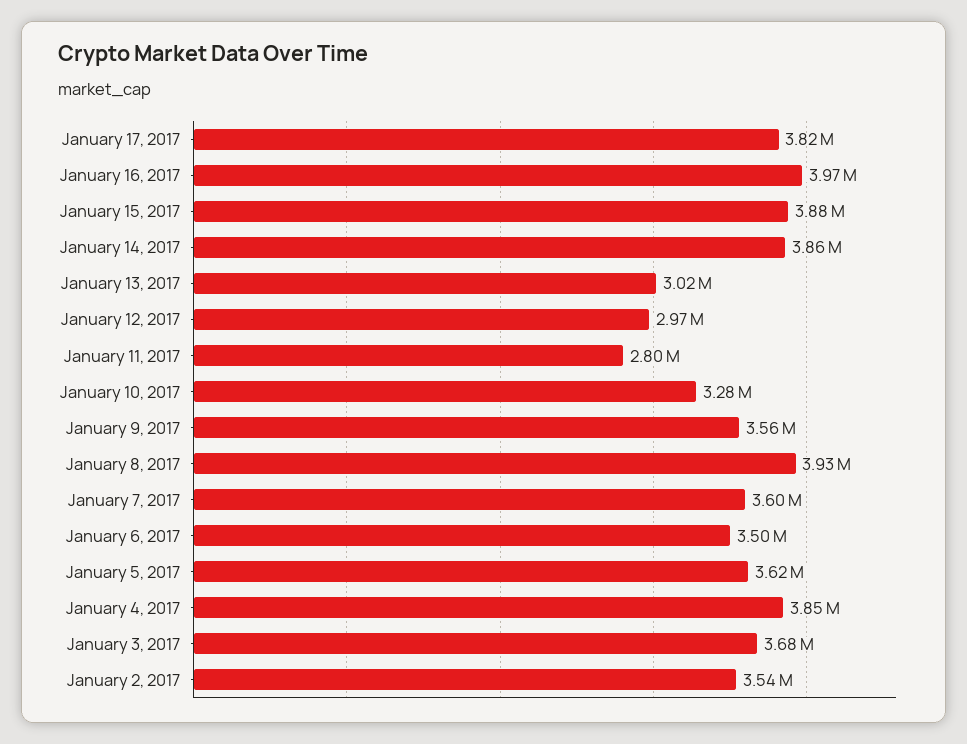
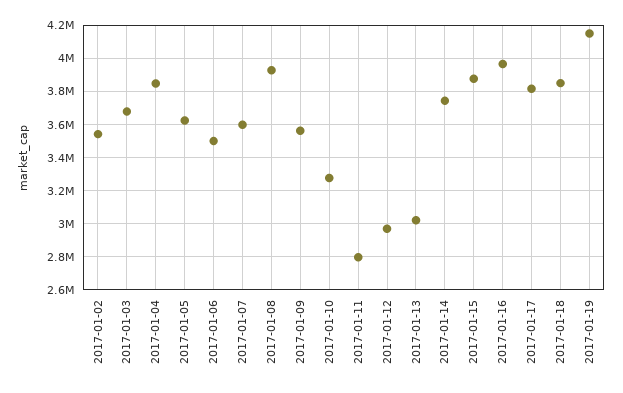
January 14, 2017: 3860000 -> 3750000
2017-01-18: none -> 3850000
2017-01-19: none -> 4150000

